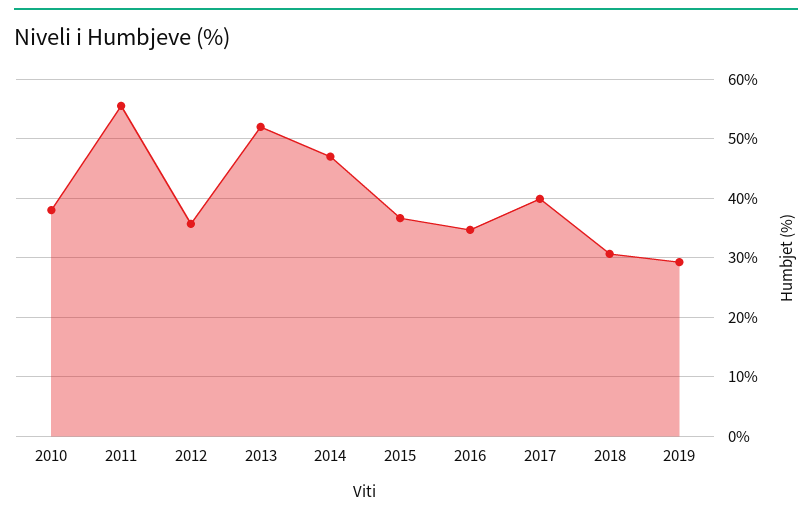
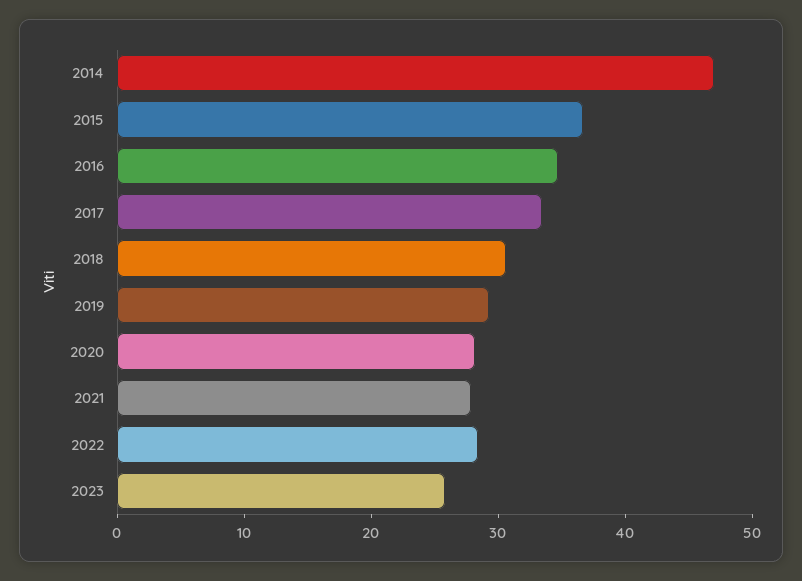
2010: 38 -> none
2011: 56 -> none
2012: 36 -> none
2013: 52 -> none
2017: 40 -> 34
2020: none -> 28
2021: none -> 28
2022: none -> 28
2023: none -> 26

